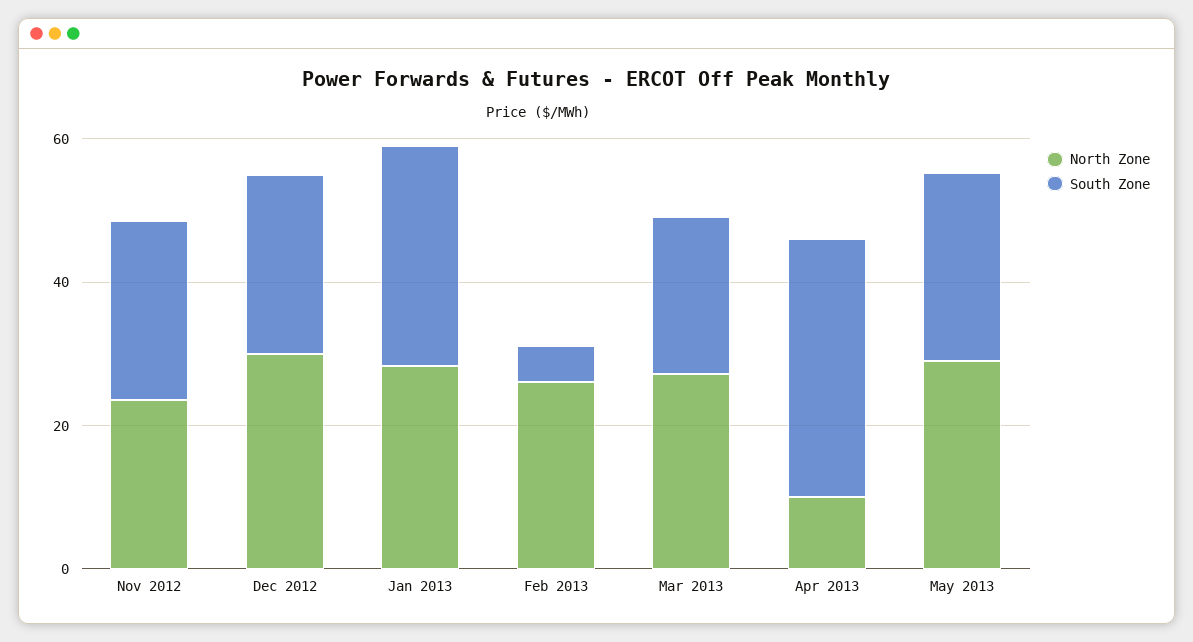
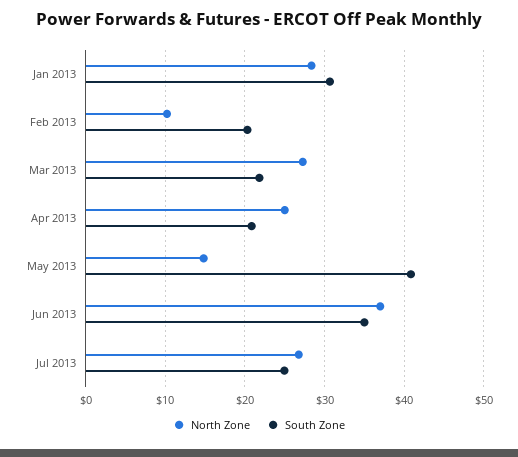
North Zone, Nov 2012: 25 -> none
South Zone, Nov 2012: 25 -> none
North Zone, Dec 2012: 30 -> none
South Zone, Dec 2012: 25 -> none
North Zone, Feb 2013: 25 -> 10
South Zone, Feb 2013: 5 -> 20
North Zone, Apr 2013: 10 -> 25
South Zone, Apr 2013: 35 -> 21
North Zone, May 2013: 30 -> 15
South Zone, May 2013: 25 -> 41
North Zone, Jun 2013: none -> 37
South Zone, Jun 2013: none -> 35
North Zone, Jul 2013: none -> 27
South Zone, Jul 2013: none -> 25

